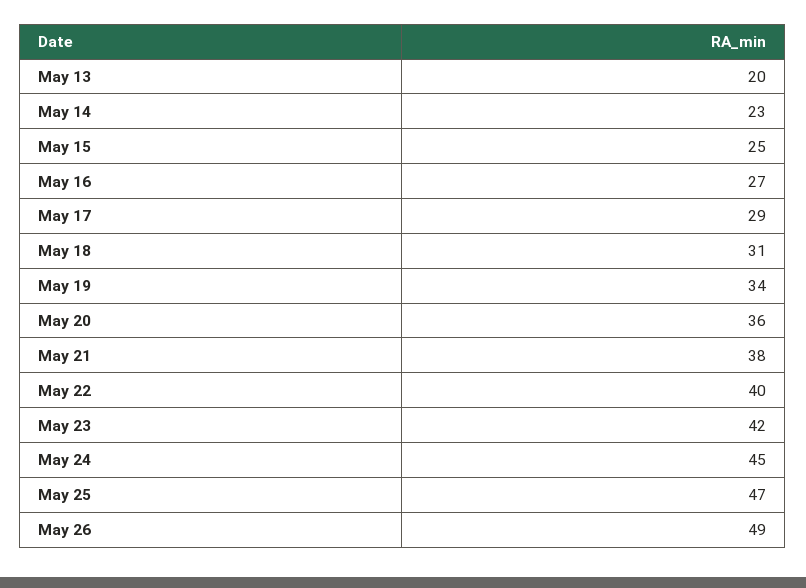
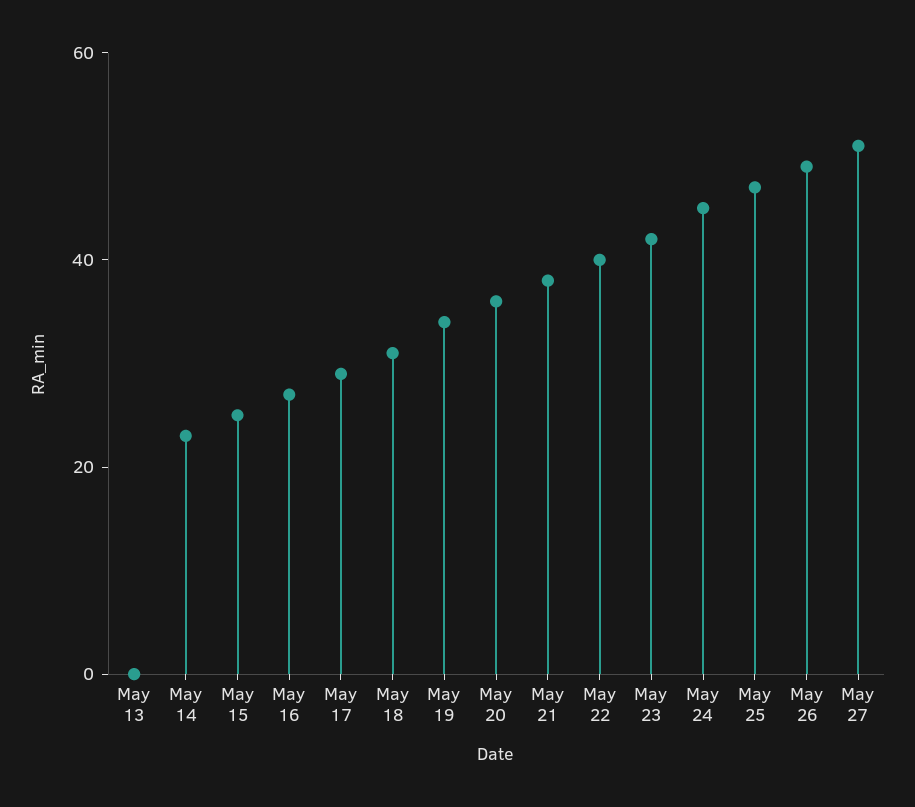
May 13: 20 -> 0
May 27: none -> 50

